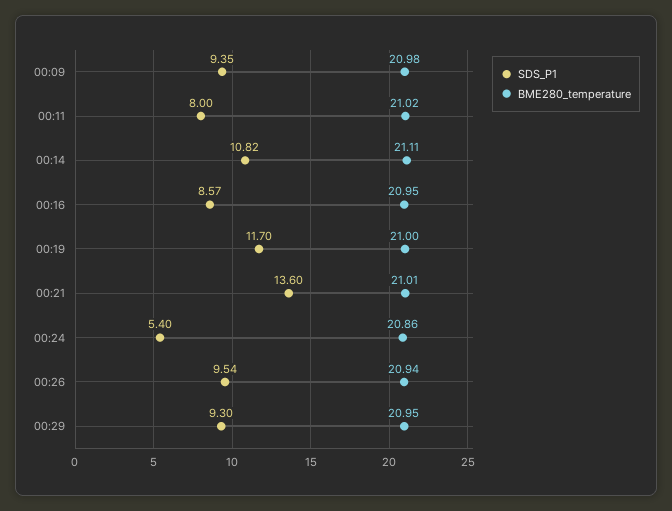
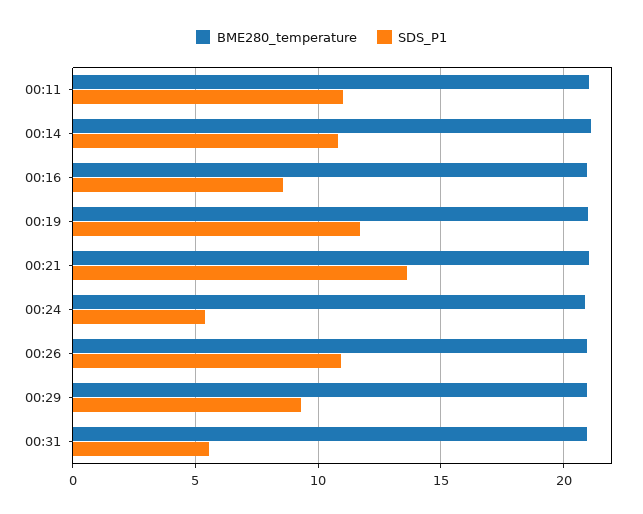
SDS_P1, 00:09: 9.35 -> none
BME280_temperature, 00:09: 20.98 -> none
SDS_P1, 00:11: 8 -> 11
SDS_P1, 00:26: 9.54 -> 11
BME280_temperature, 00:31: none -> 21
SDS_P1, 00:31: none -> 5.5

